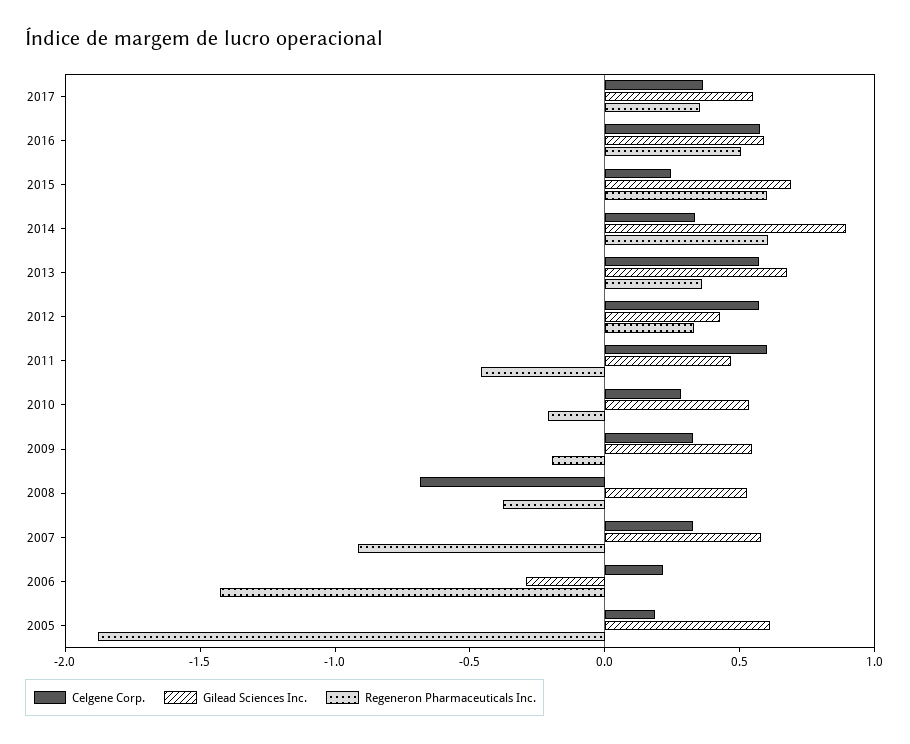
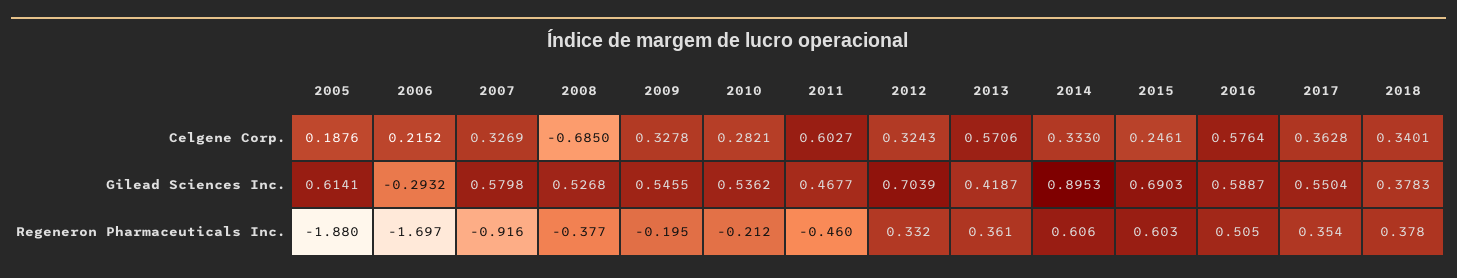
Gilead Sciences Inc., 2013: 0.7 -> 0.4187
Celgene Corp., 2012: 0.6 -> 0.3243
Gilead Sciences Inc., 2012: 0.4 -> 0.7039
Regeneron Pharmaceuticals Inc., 2006: -1.4 -> -1.697
Celgene Corp., 2018: none -> 0.3401
Gilead Sciences Inc., 2018: none -> 0.3783
Regeneron Pharmaceuticals Inc., 2018: none -> 0.378

